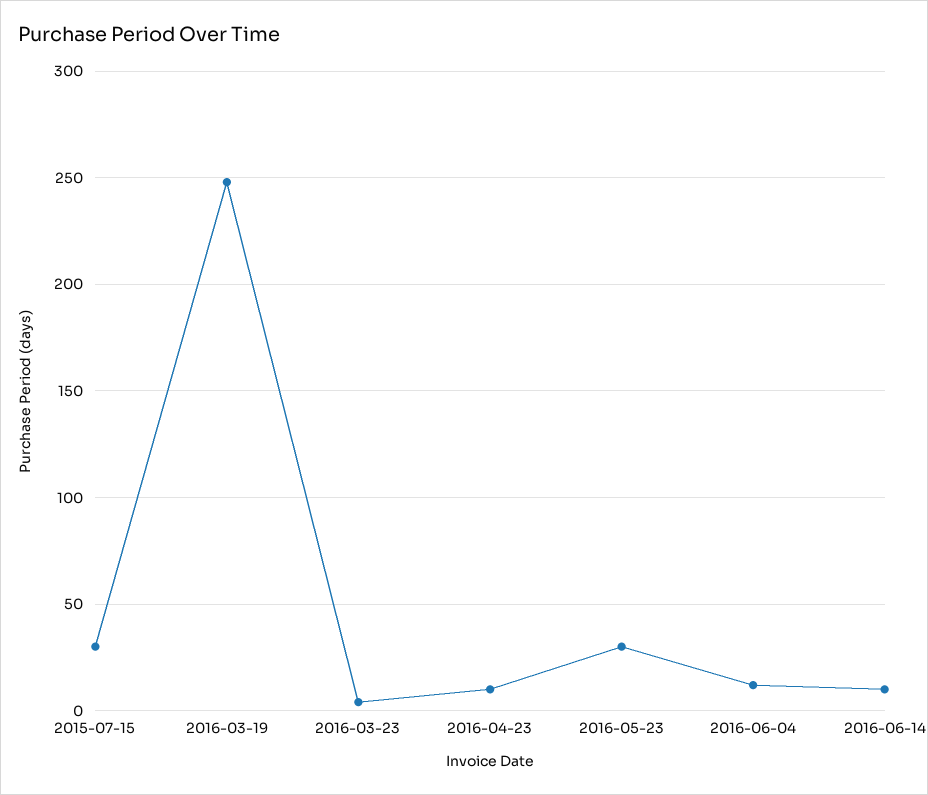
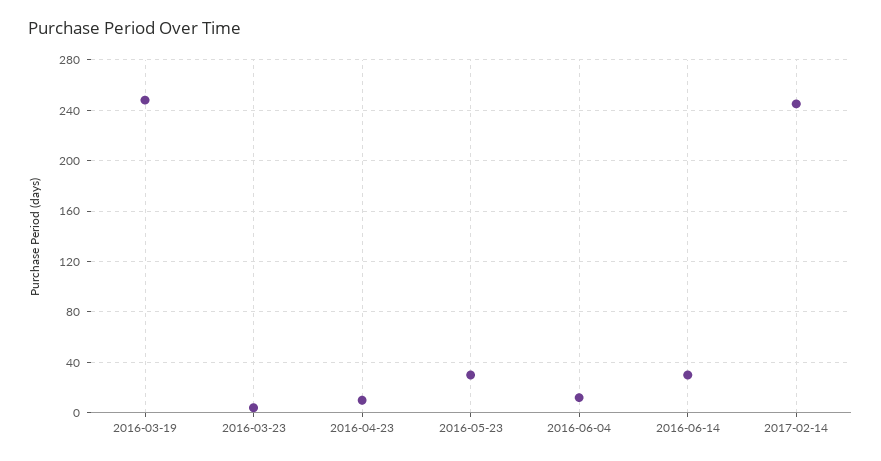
2015-07-15: 30 -> none
2016-06-14: 10 -> 30
2017-02-14: none -> 245

